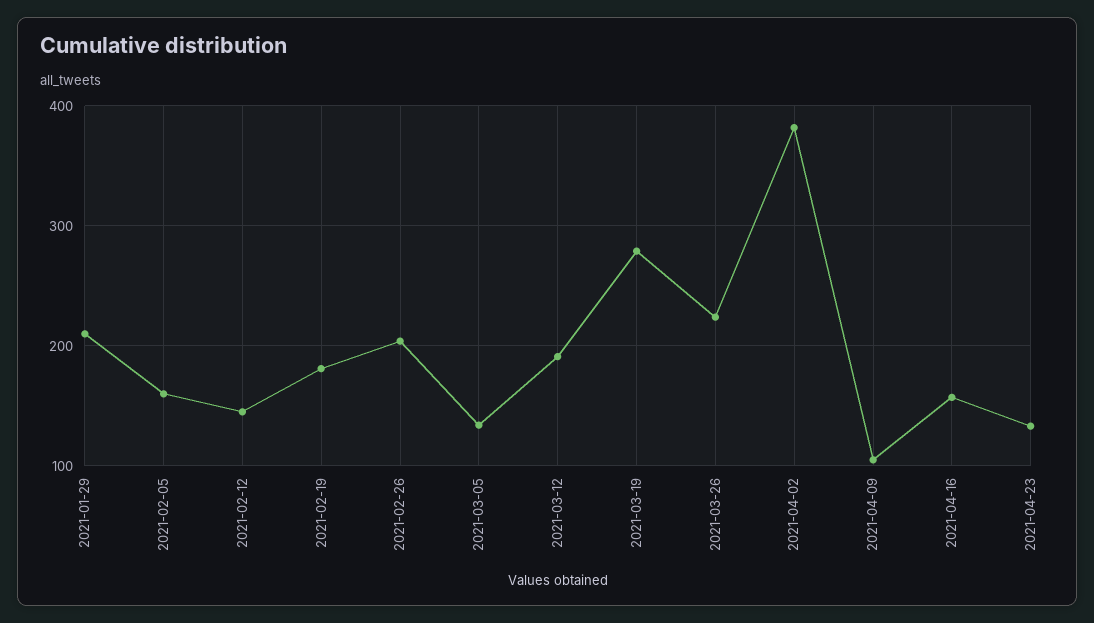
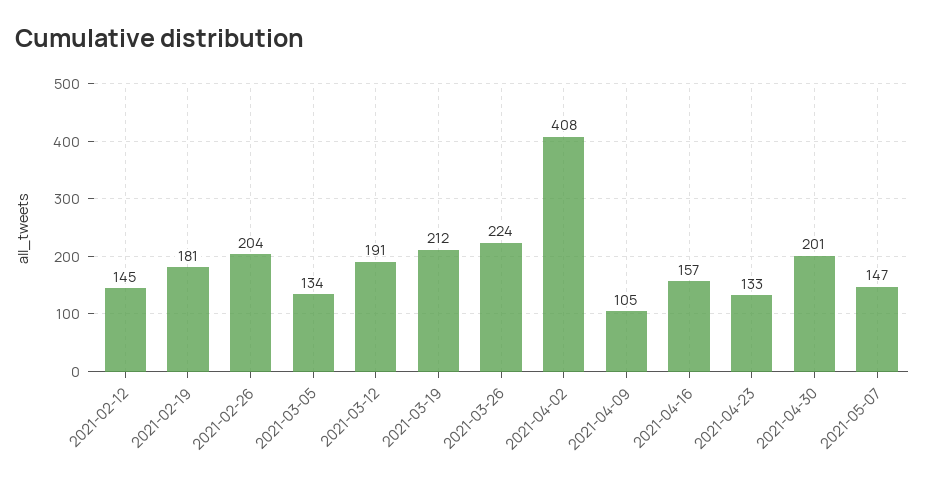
2021-01-29: 210 -> none
2021-02-05: 160 -> none
2021-03-19: 280 -> 212
2021-04-02: 380 -> 408
2021-04-30: none -> 201
2021-05-07: none -> 147

